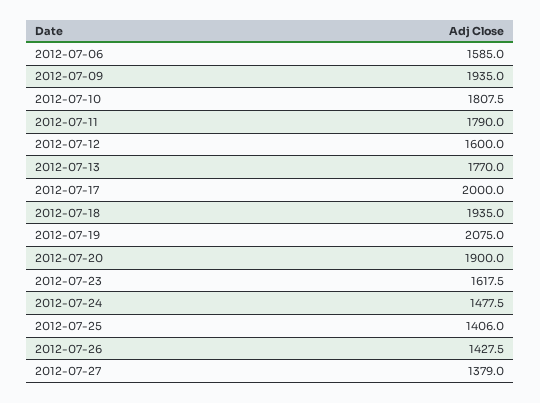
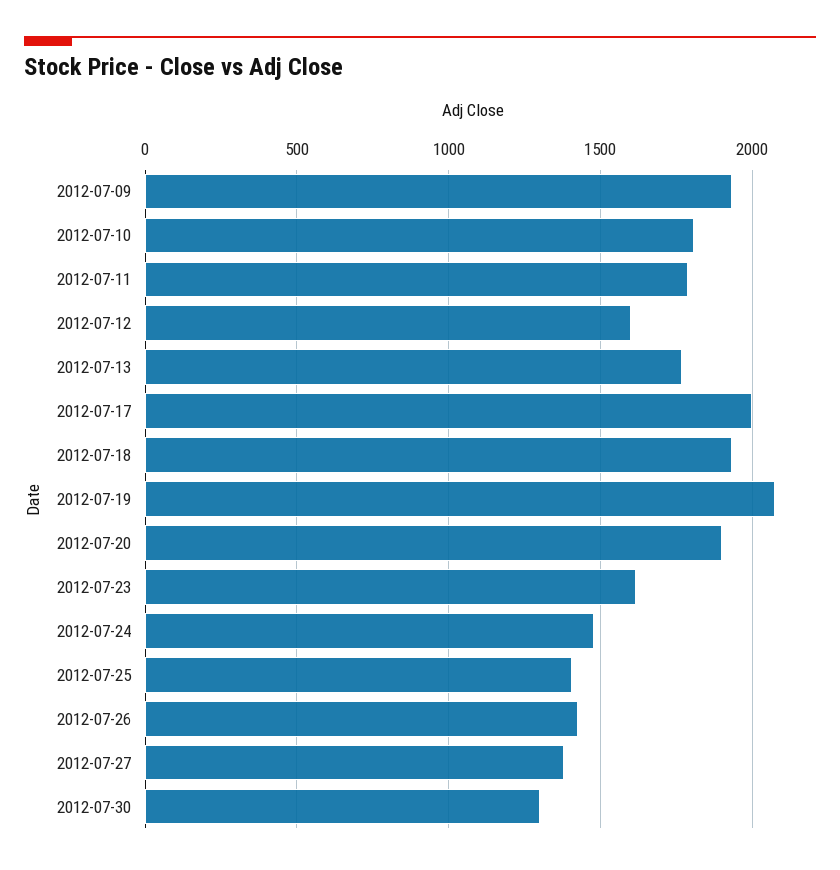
2012-07-06: 1585 -> none
2012-07-30: none -> 1300

